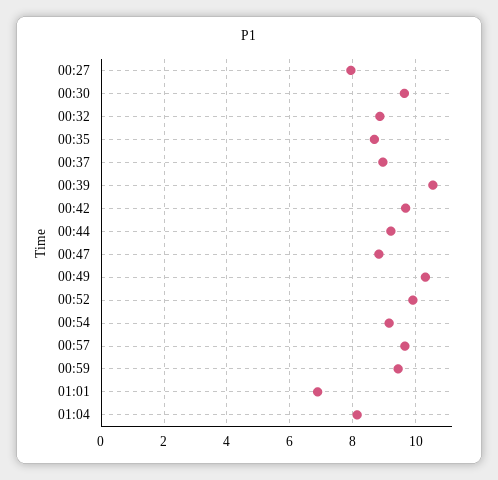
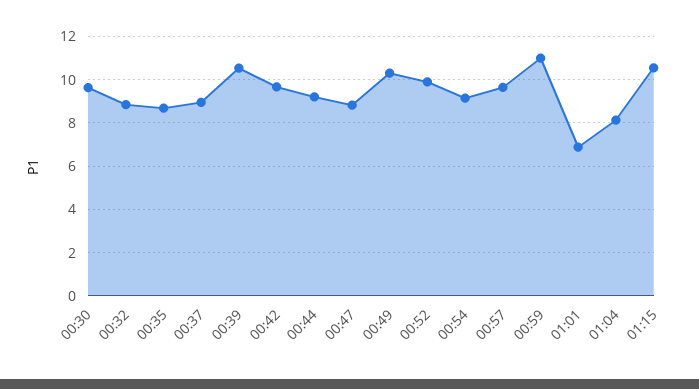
00:27: 8 -> none
00:59: 9.4 -> 11
01:15: none -> 10.5

